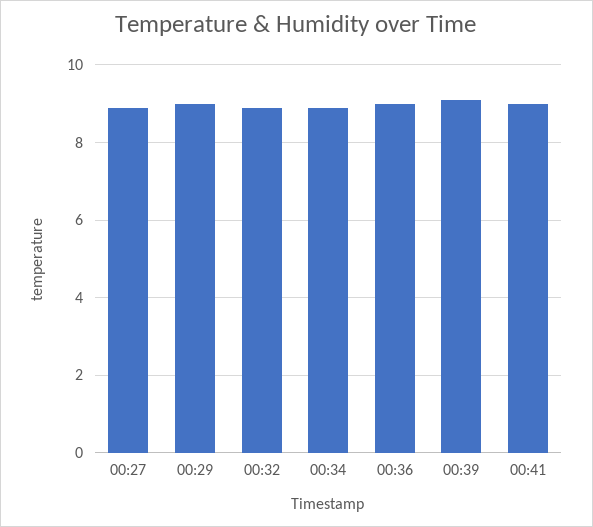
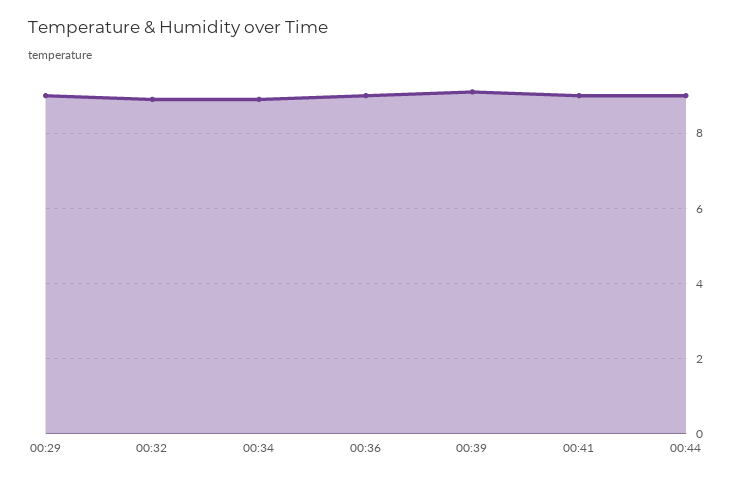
00:27: 9 -> none
00:44: none -> 9

